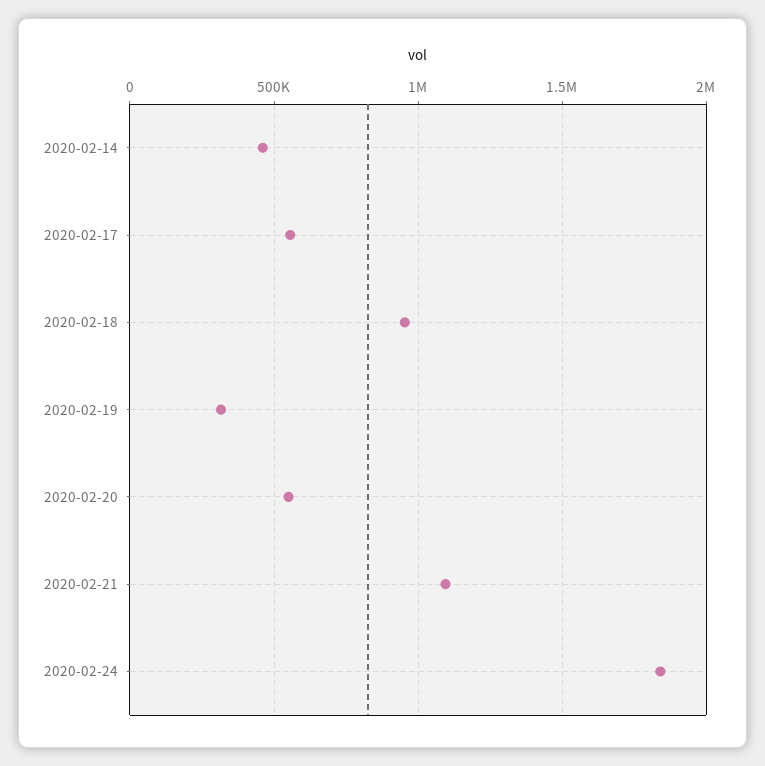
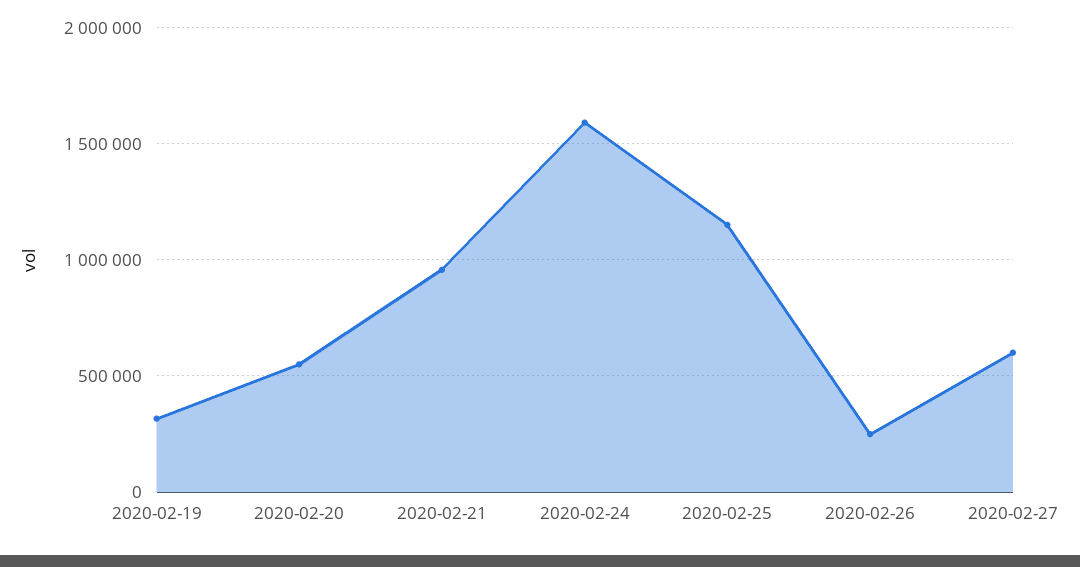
2020-02-14: 450000 -> none
2020-02-17: 550000 -> none
2020-02-18: 950000 -> none
2020-02-21: 1100000 -> 950000
2020-02-24: 1850000 -> 1600000
2020-02-25: none -> 1150000
2020-02-26: none -> 250000
2020-02-27: none -> 600000

